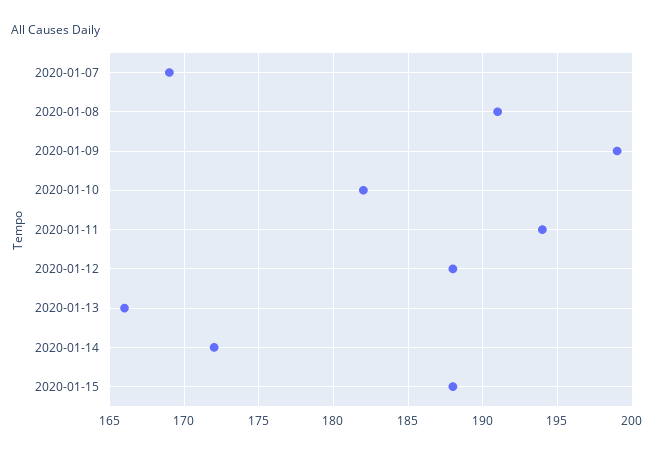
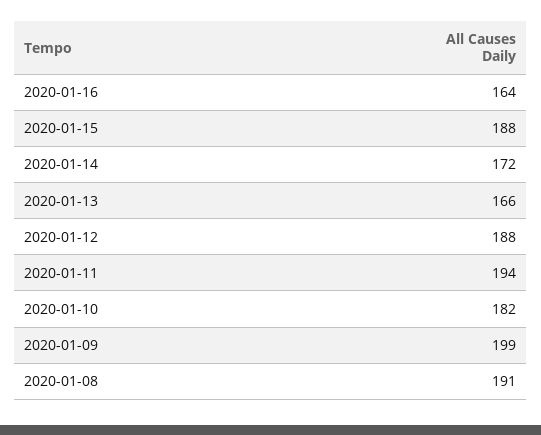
2020-01-07: 169 -> none
2020-01-16: none -> 164

